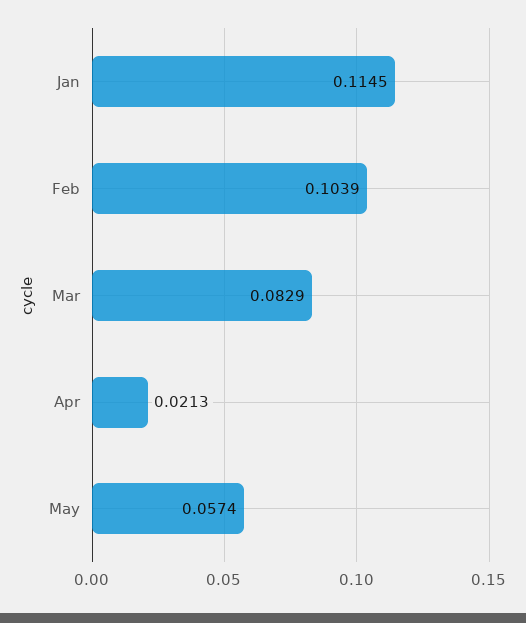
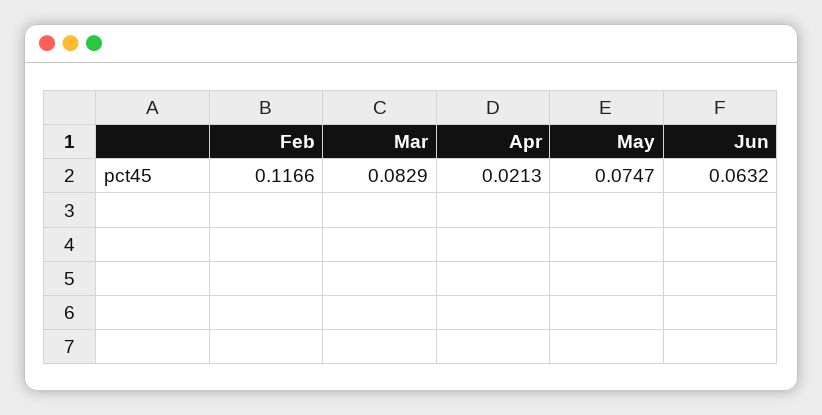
Jan: 0.1145 -> none
Feb: 0.1039 -> 0.1166
May: 0.0574 -> 0.0747
Jun: none -> 0.0632

